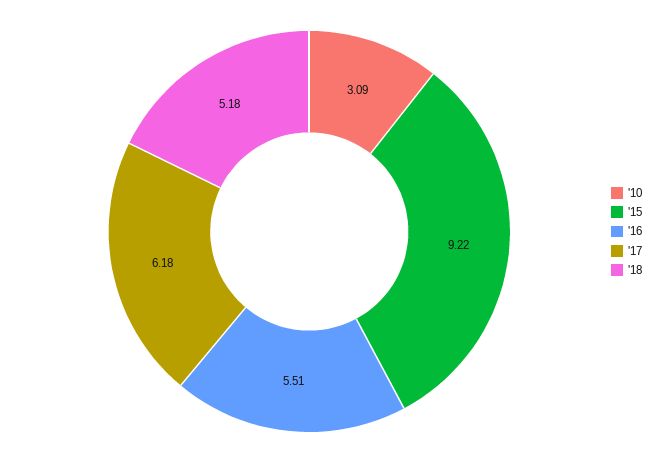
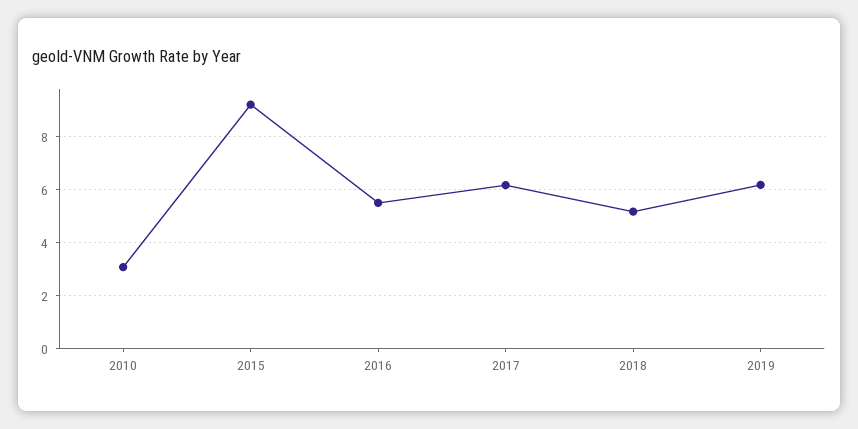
2019: none -> 6.25

